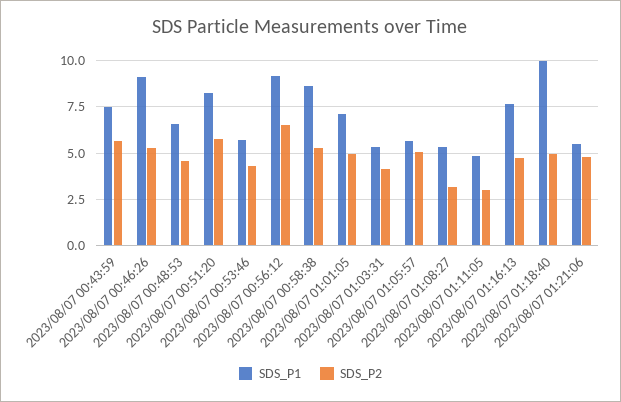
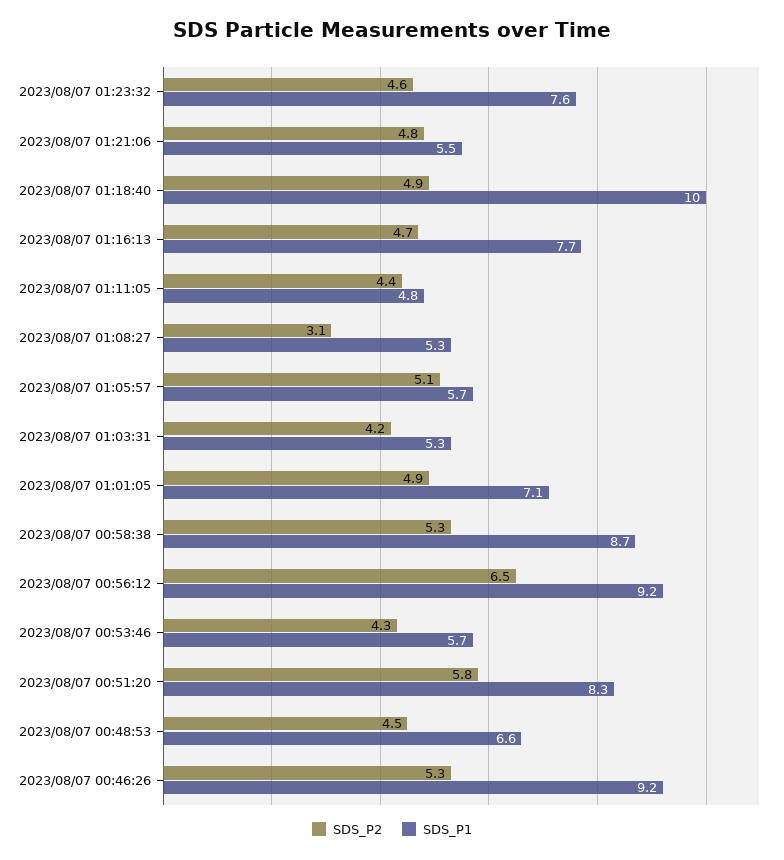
SDS_P1, 2023/08/07 00:43:59: 7.5 -> none
SDS_P2, 2023/08/07 00:43:59: 5.5 -> none
SDS_P2, 2023/08/07 01:11:05: 3 -> 4.4
SDS_P2, 2023/08/07 01:23:32: none -> 4.6
SDS_P1, 2023/08/07 01:23:32: none -> 7.6

